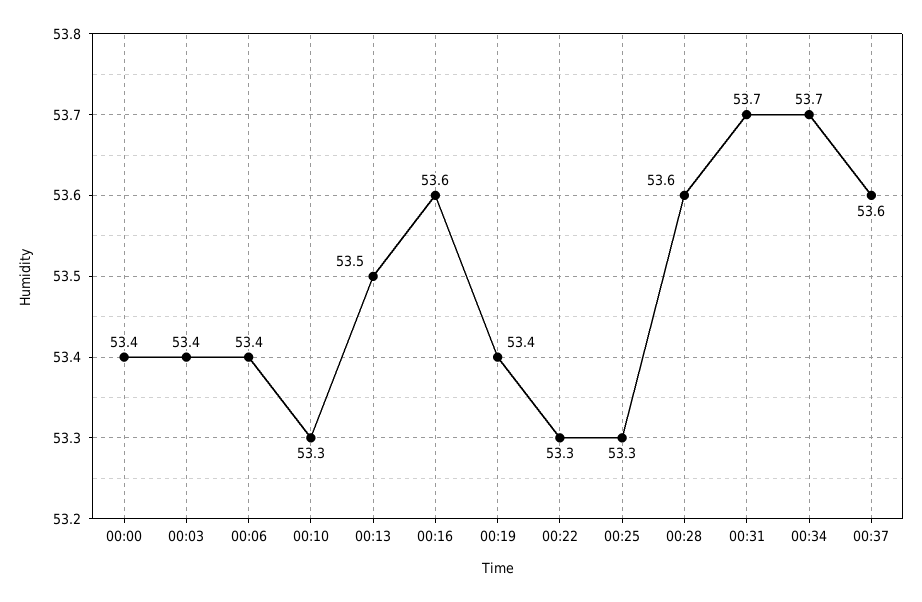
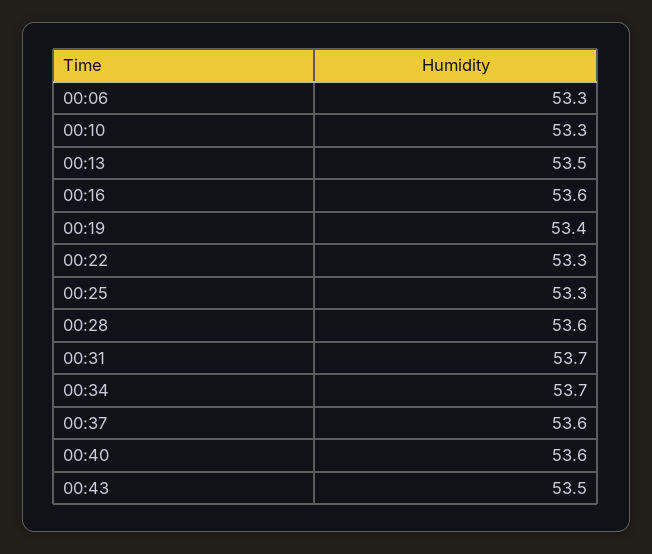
00:00: 53.4 -> none
00:03: 53.4 -> none
00:06: 53.4 -> 53.3
00:40: none -> 53.6
00:43: none -> 53.5

